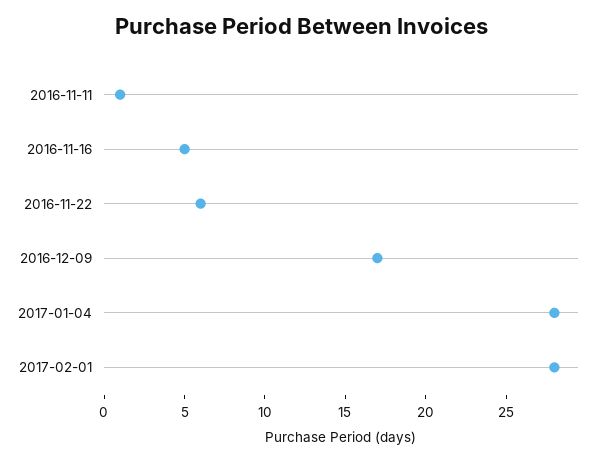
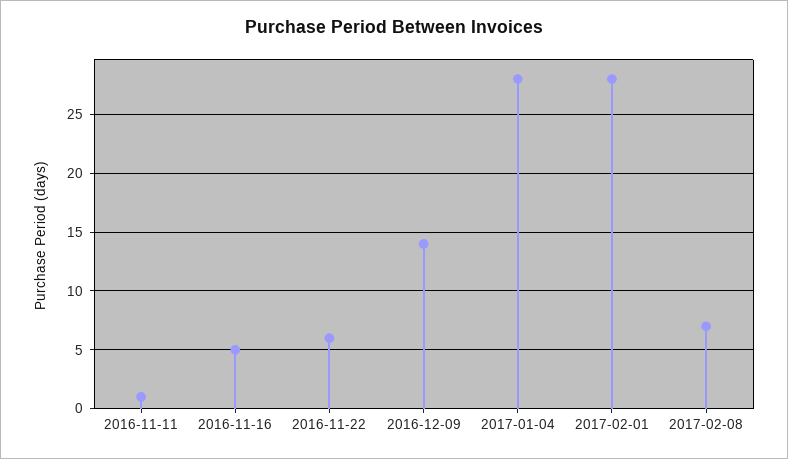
2016-12-09: 17 -> 14
2017-02-08: none -> 7

